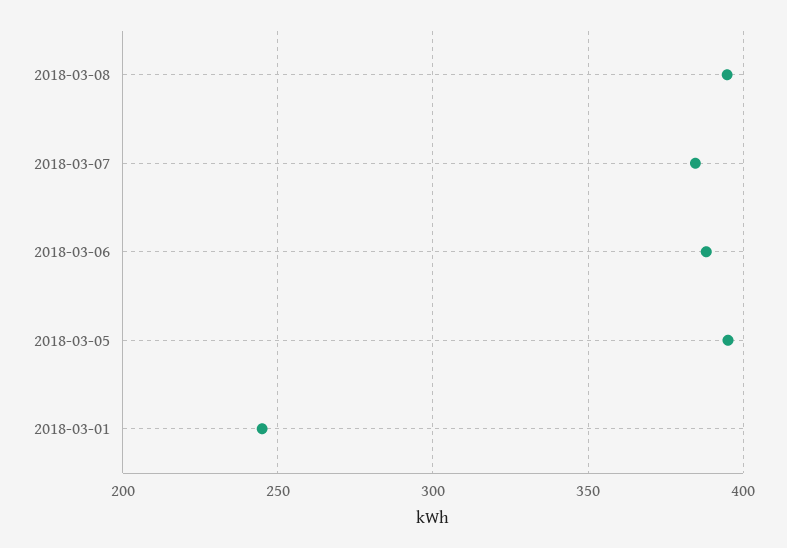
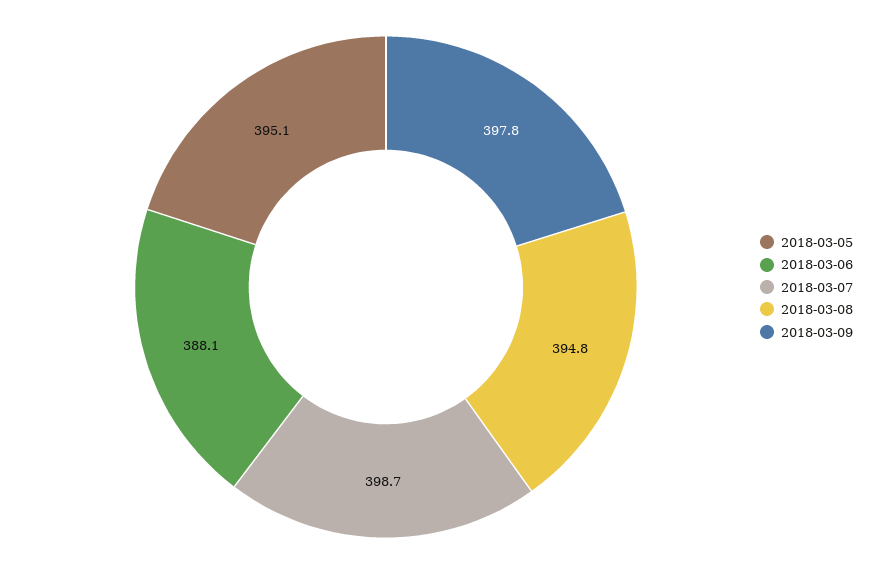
2018-03-07: 385 -> 398.7
2018-03-01: 245 -> none
2018-03-09: none -> 397.8

